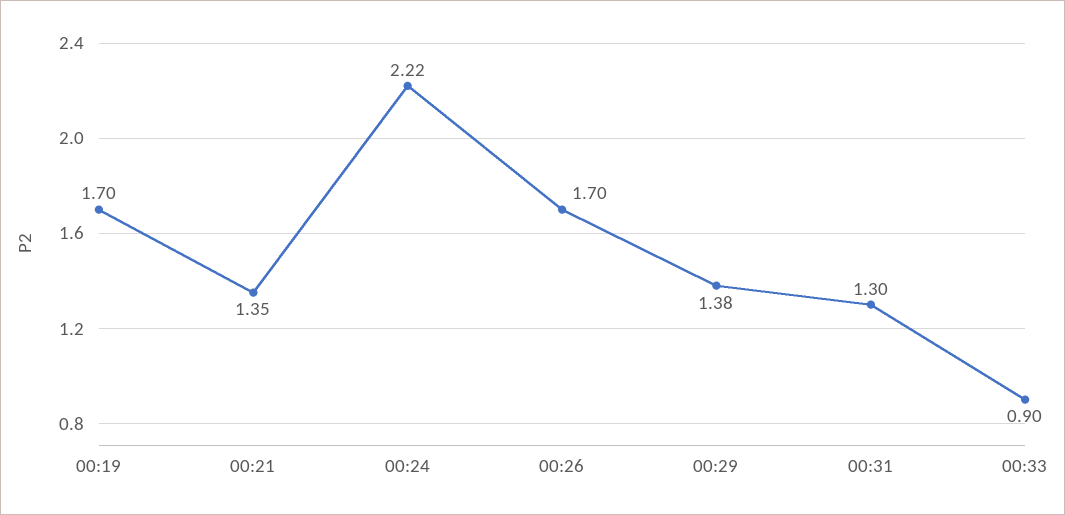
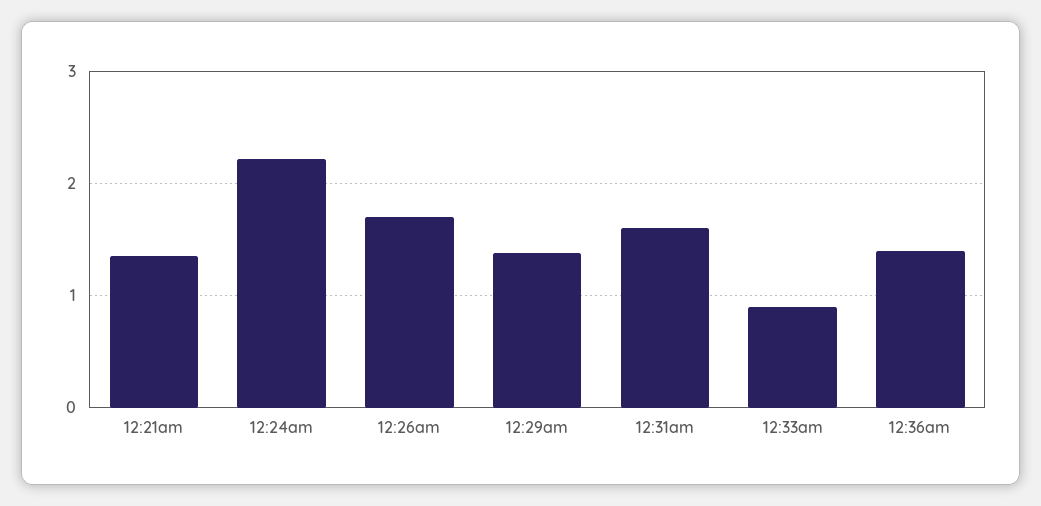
00:19: 1.7 -> none
00:31: 1.3 -> 1.6
12:36am: none -> 1.4

